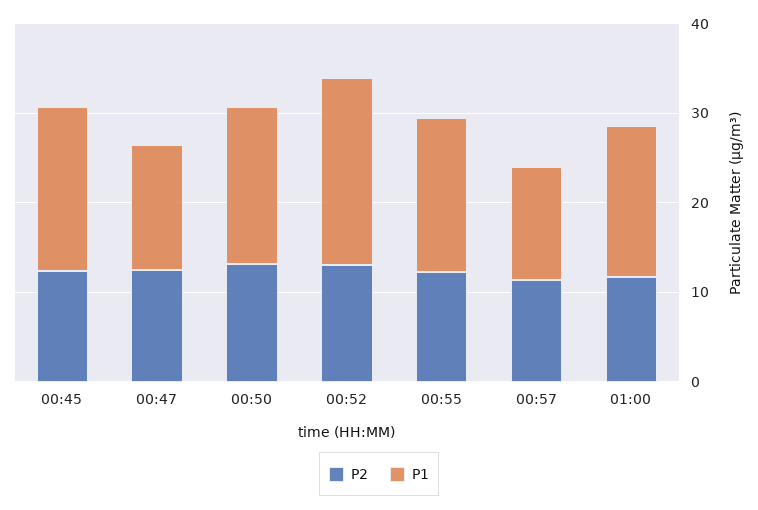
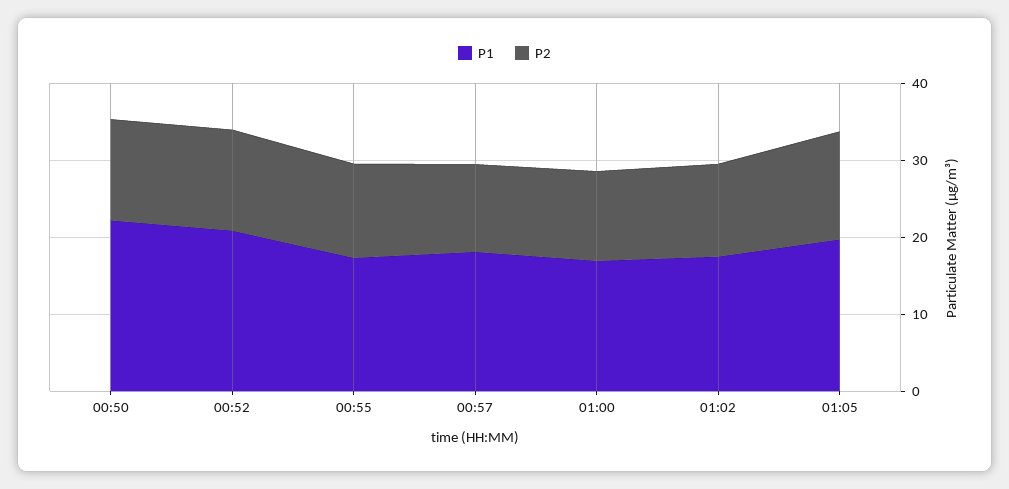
P2, 00:45: 12 -> none
P1, 00:45: 18 -> none
P2, 00:47: 12 -> none
P1, 00:47: 14 -> none
P1, 00:50: 18 -> 22
P1, 00:57: 12 -> 18
P1, 01:02: none -> 18
P2, 01:02: none -> 12
P1, 01:05: none -> 20
P2, 01:05: none -> 14

